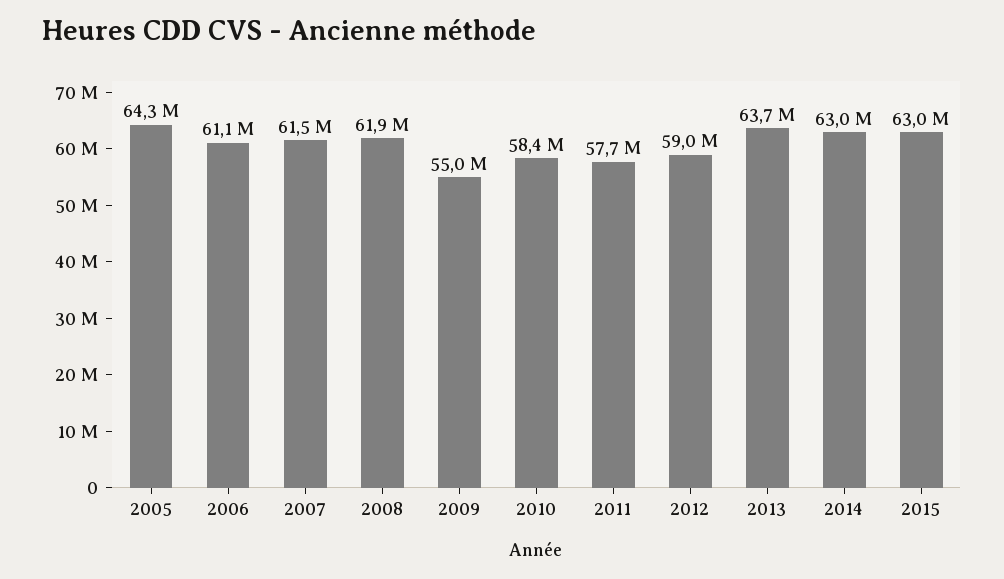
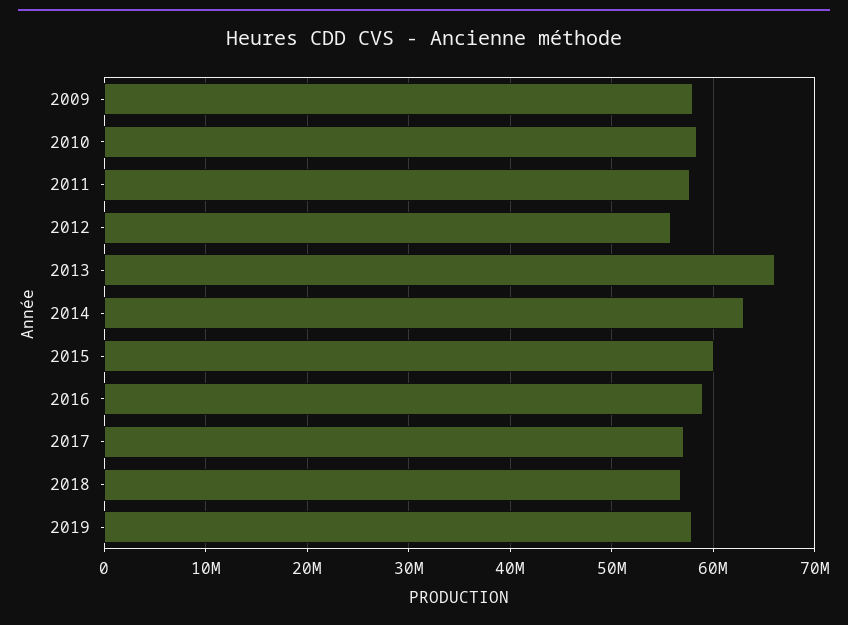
2005: 64300000 -> none
2006: 61100000 -> none
2007: 61500000 -> none
2008: 61900000 -> none
2009: 55000000 -> 58000000
2012: 59000000 -> 56000000
2013: 63700000 -> 66000000
2015: 63000000 -> 60000000
2016: none -> 59000000
2017: none -> 57000000
2018: none -> 57000000
2019: none -> 58000000

